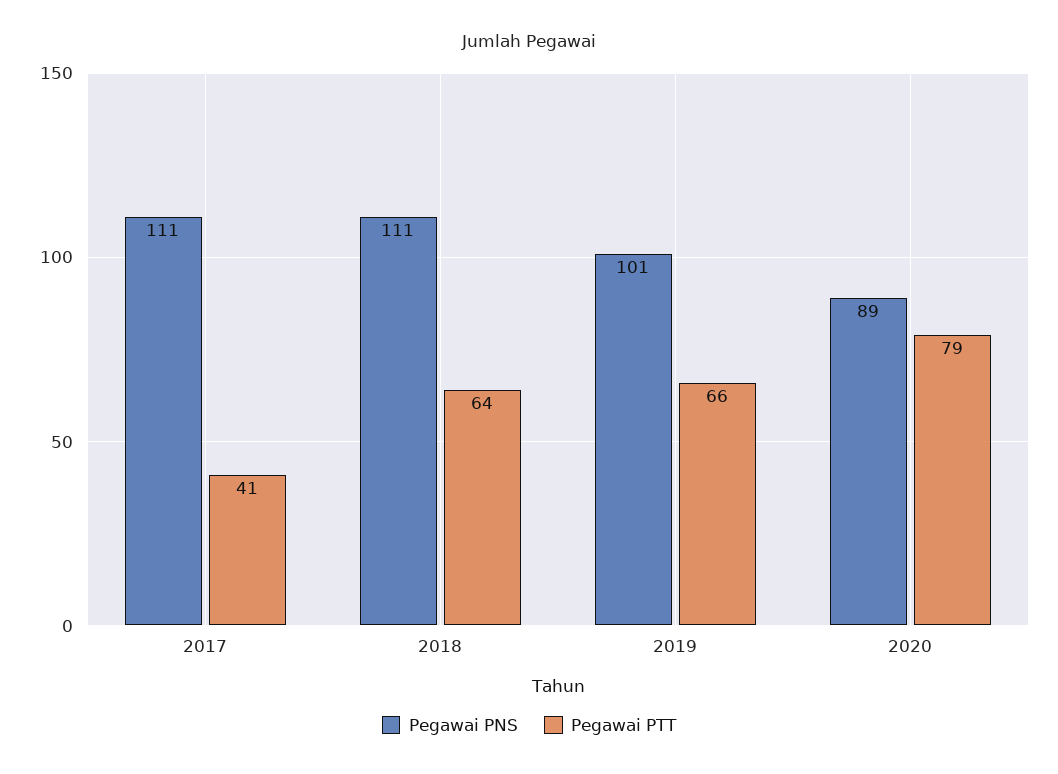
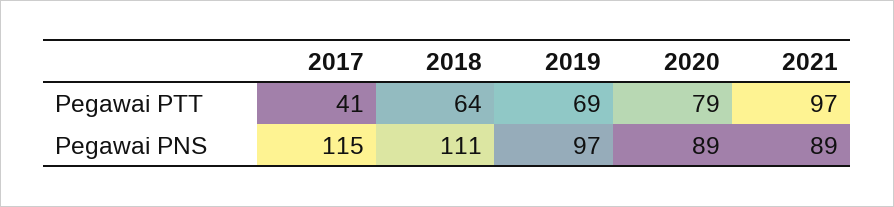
Pegawai PNS, 2017: 111 -> 115
Pegawai PNS, 2019: 101 -> 97
Pegawai PTT, 2019: 66 -> 69
Pegawai PTT, 2021: none -> 97
Pegawai PNS, 2021: none -> 89

